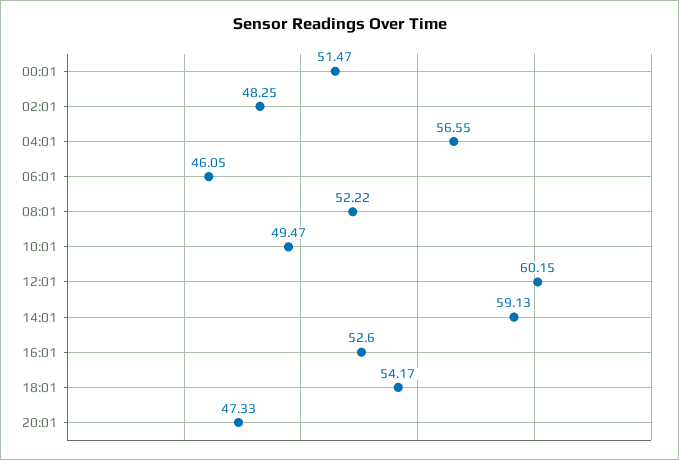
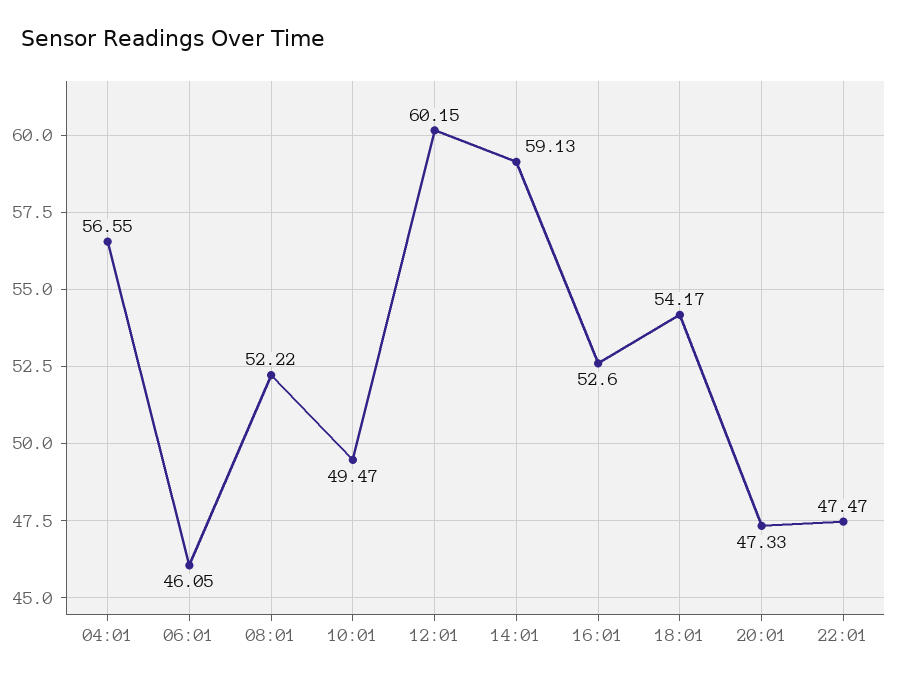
00:01: 51.47 -> none
02:01: 48.25 -> none
22:01: none -> 47.47

